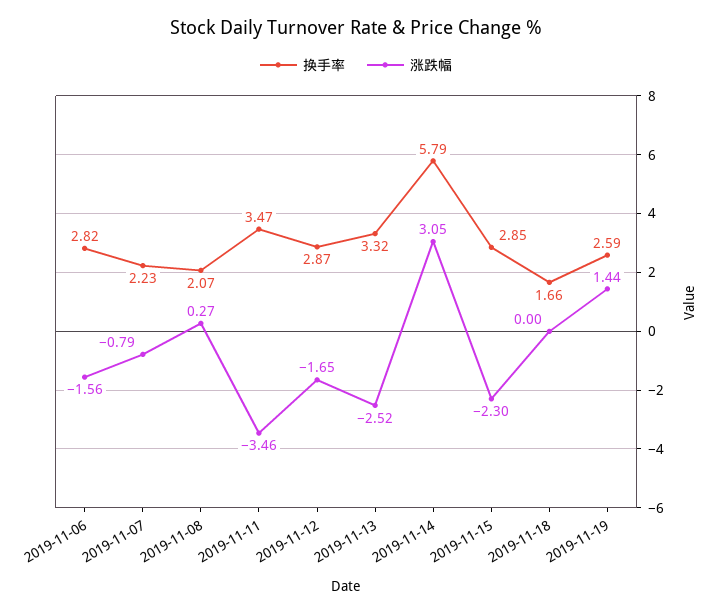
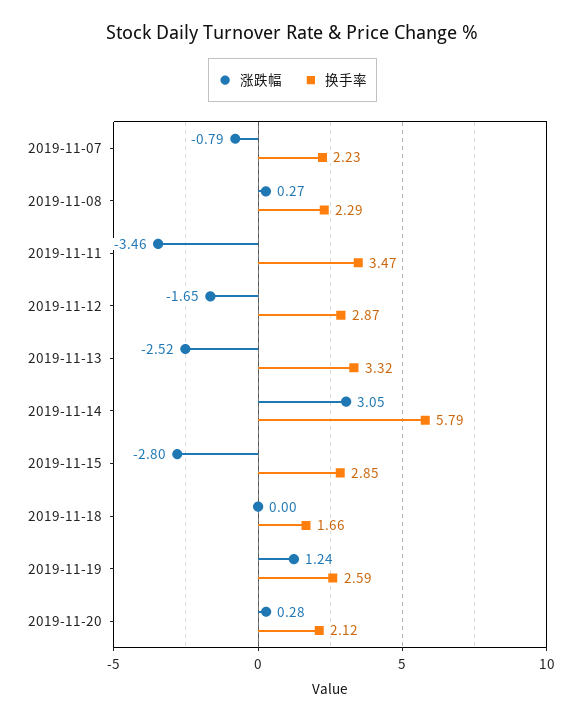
换手率, 2019-11-06: 2.82 -> none
涨跌幅, 2019-11-06: -1.56 -> none
换手率, 2019-11-08: 2.07 -> 2.29
涨跌幅, 2019-11-15: -2.3 -> -2.8
涨跌幅, 2019-11-19: 1.44 -> 1.24
涨跌幅, 2019-11-20: none -> 0.28
换手率, 2019-11-20: none -> 2.12

